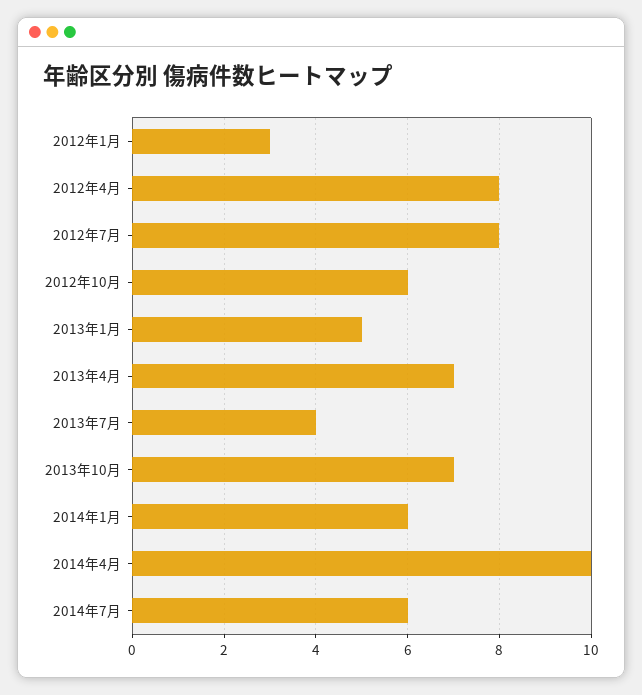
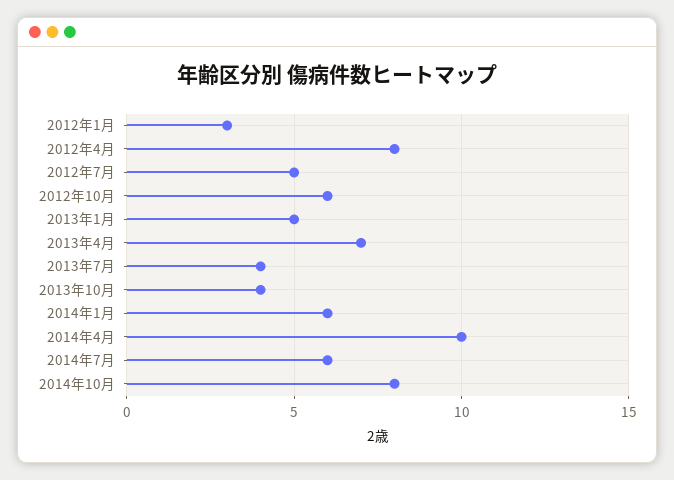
2012年7月: 8 -> 5
2013年10月: 7 -> 4
2014年10月: none -> 8

